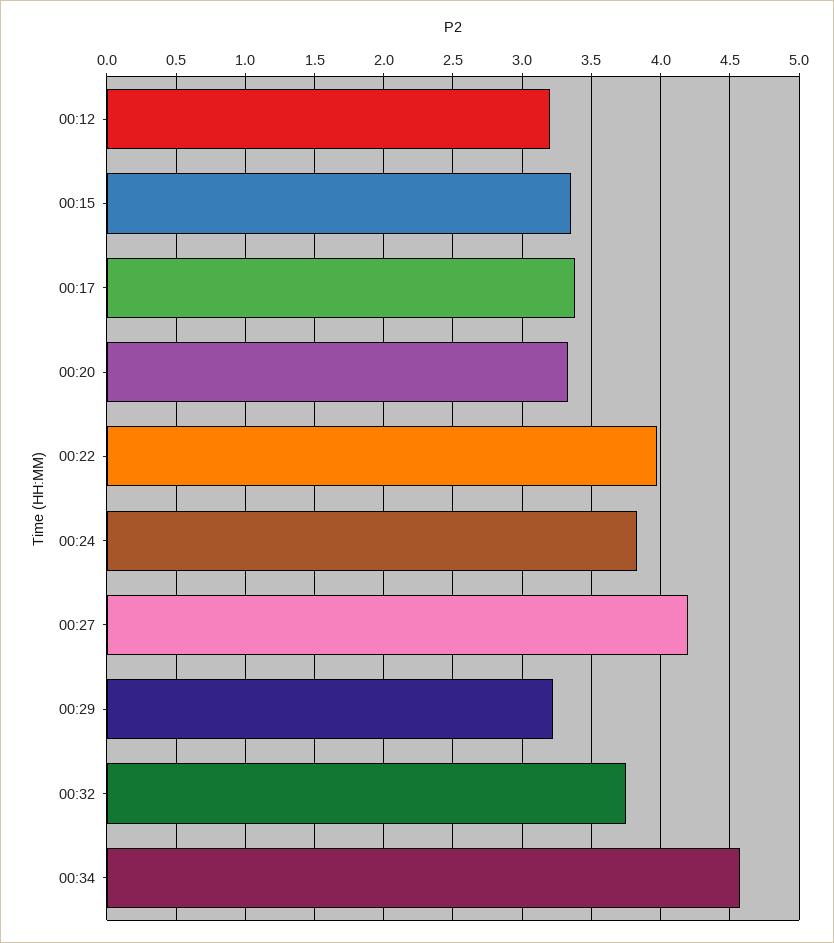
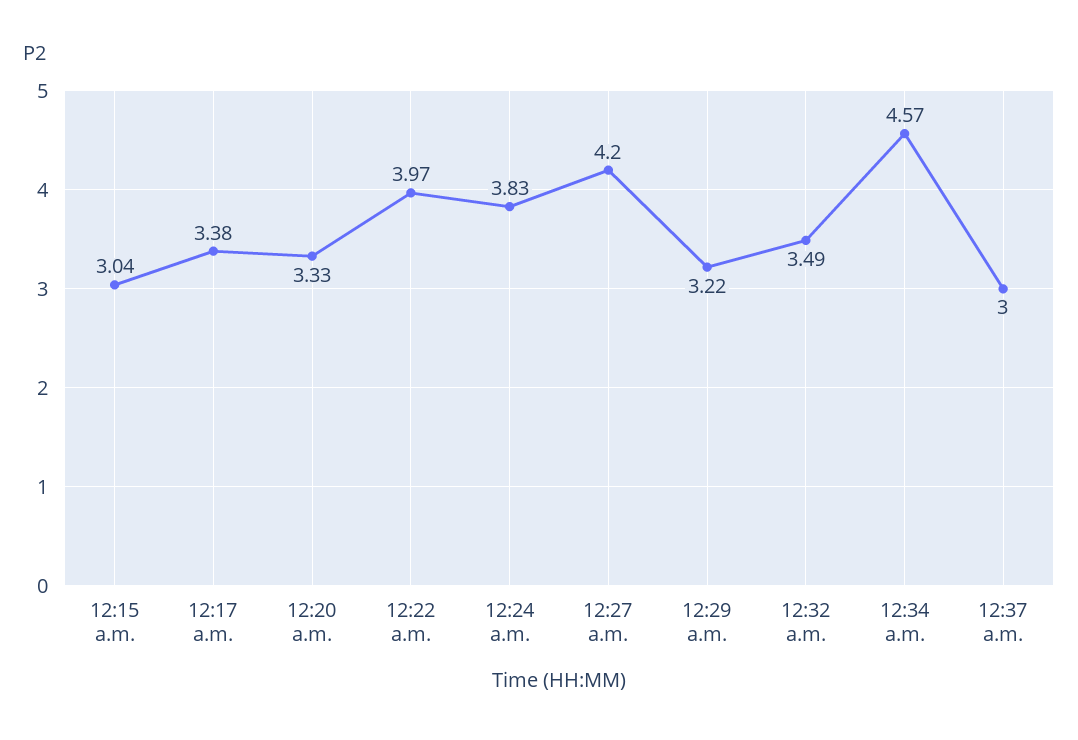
00:12: 3.2 -> none
00:15: 3.35 -> 3.04
00:32: 3.75 -> 3.49
12:37 a.m.: none -> 3

